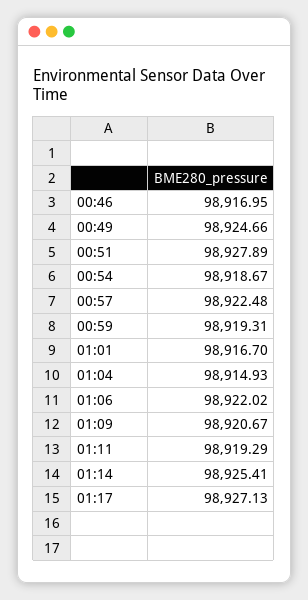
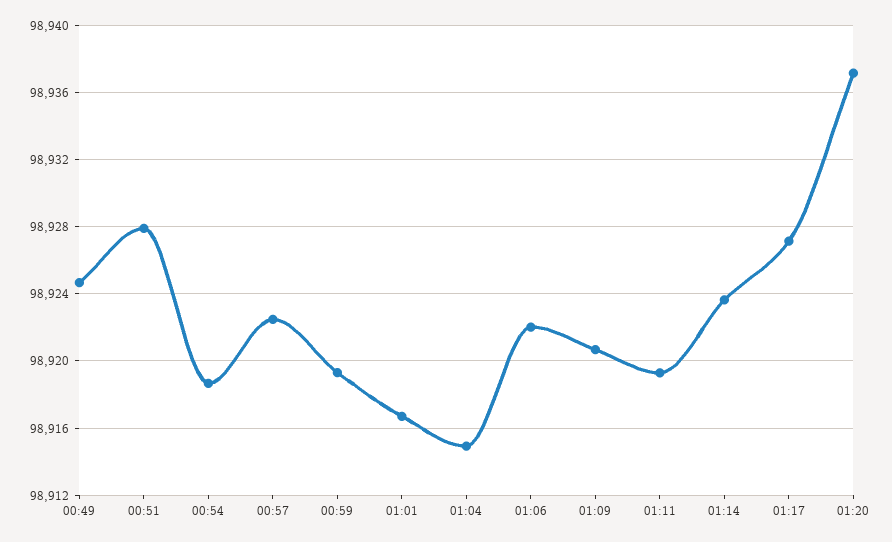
00:46: 98916.95 -> none
01:14: 98925.41 -> 98923.5
01:20: none -> 98937

